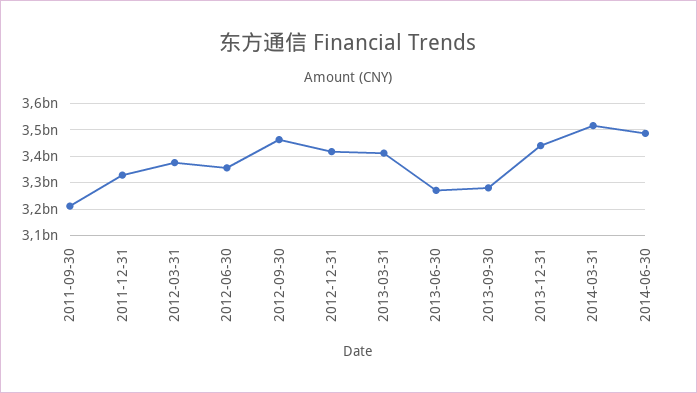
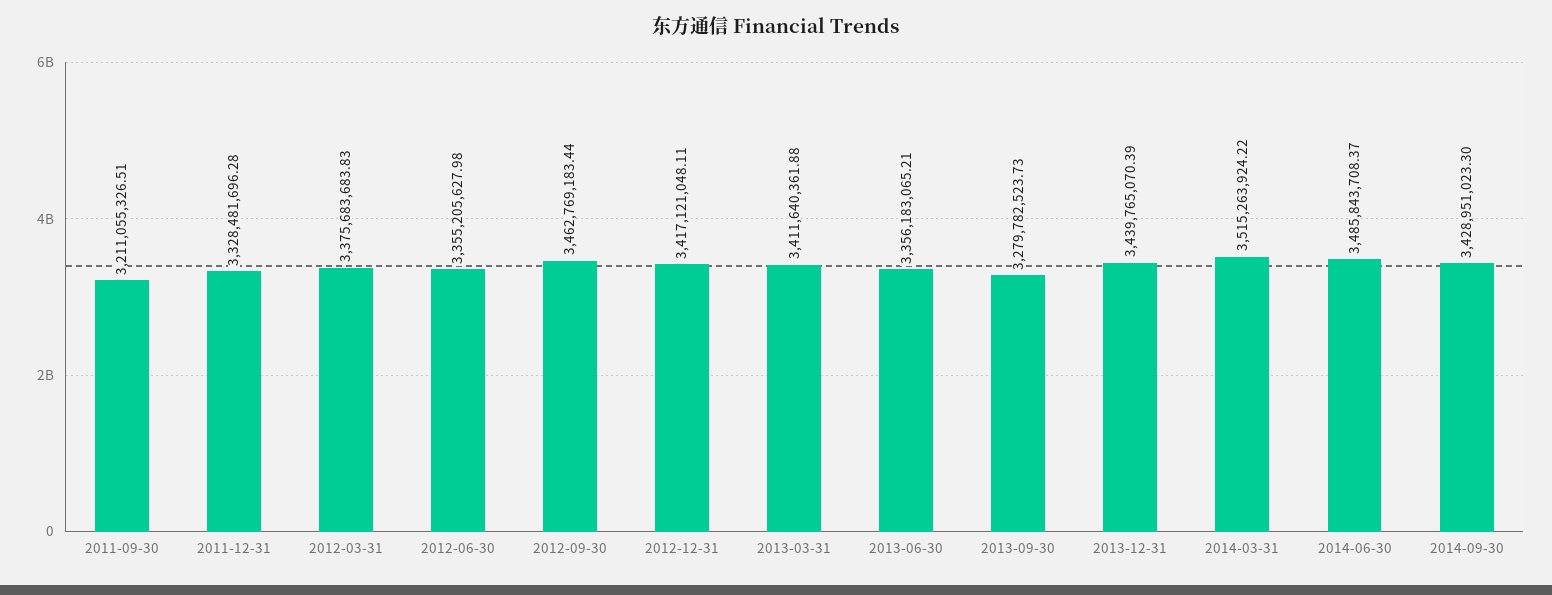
2013-06-30: 3275000000 -> 3356183065.21
2014-09-30: none -> 3428951023.3

